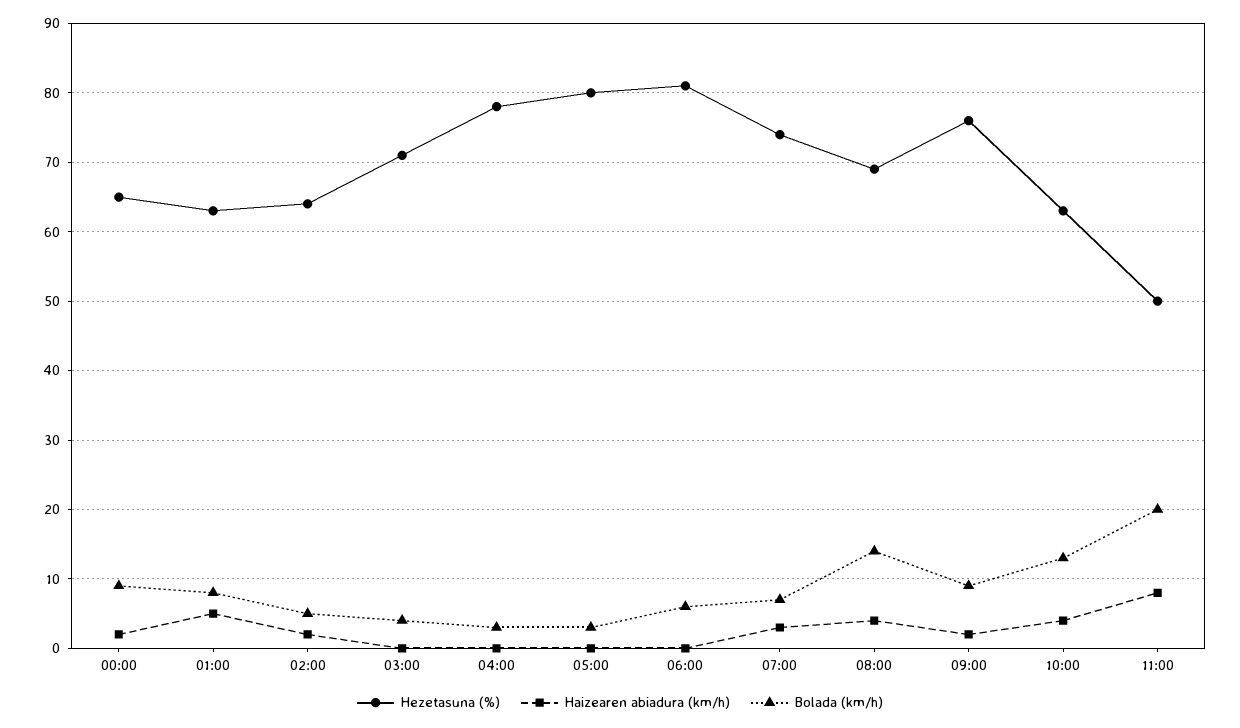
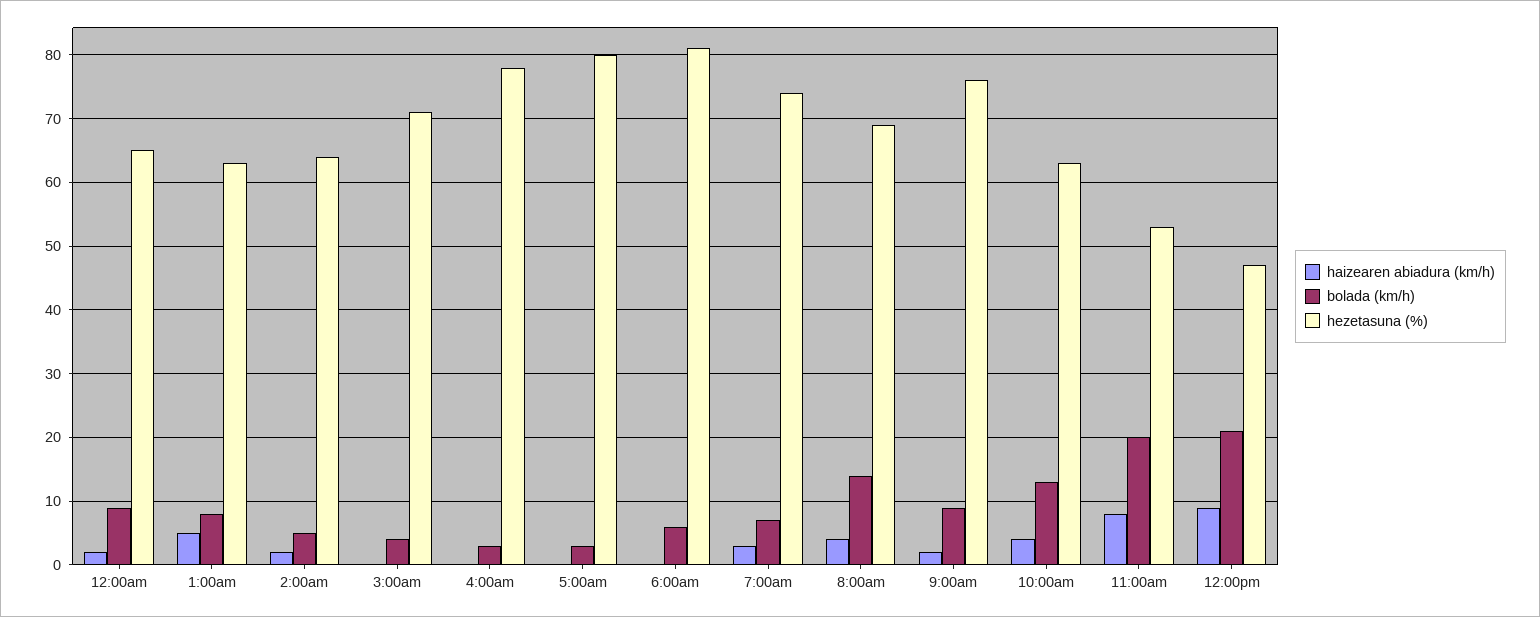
Hezetasuna (%), 11:00: 50 -> 53
Haizearen abiadura (km/h), 12:00pm: none -> 9
Bolada (km/h), 12:00pm: none -> 21
Hezetasuna (%), 12:00pm: none -> 47

